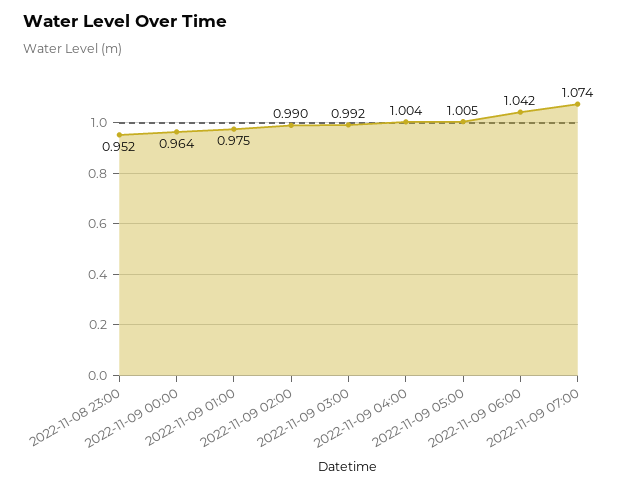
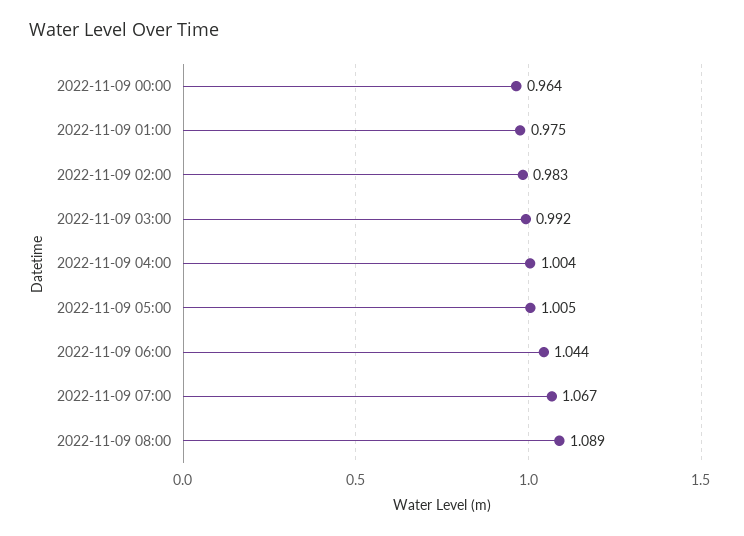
2022-11-08 23:00: 0.952 -> none
2022-11-09 02:00: 0.99 -> 0.983
2022-11-09 06:00: 1.042 -> 1.044
2022-11-09 07:00: 1.074 -> 1.067
2022-11-09 08:00: none -> 1.089

